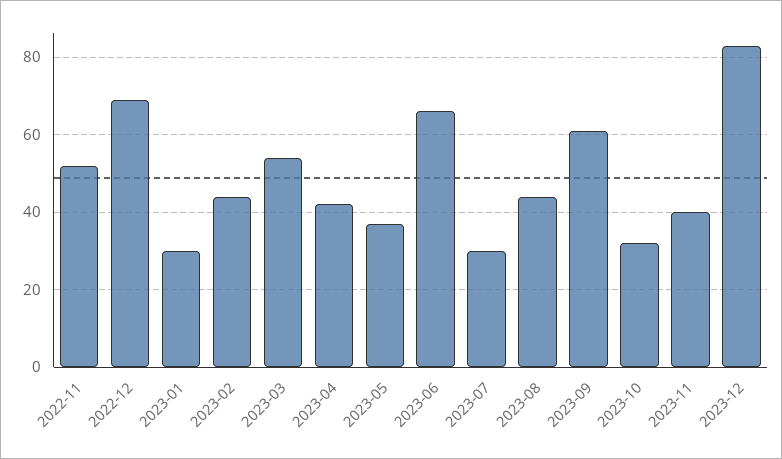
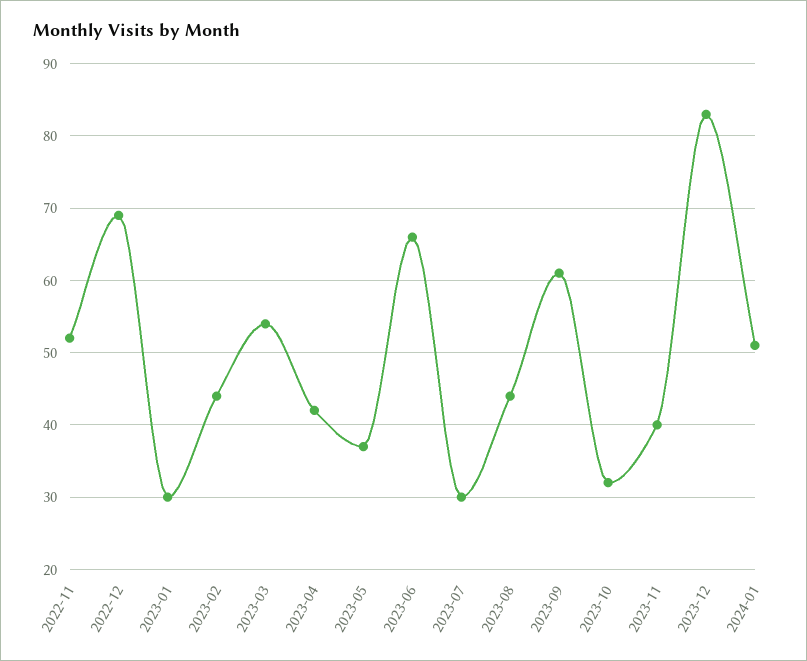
2024-01: none -> 51

